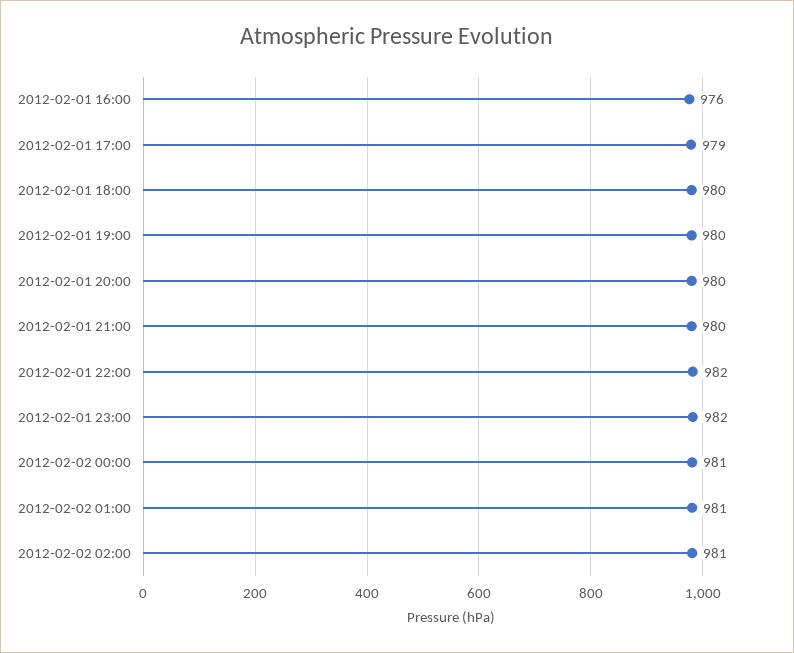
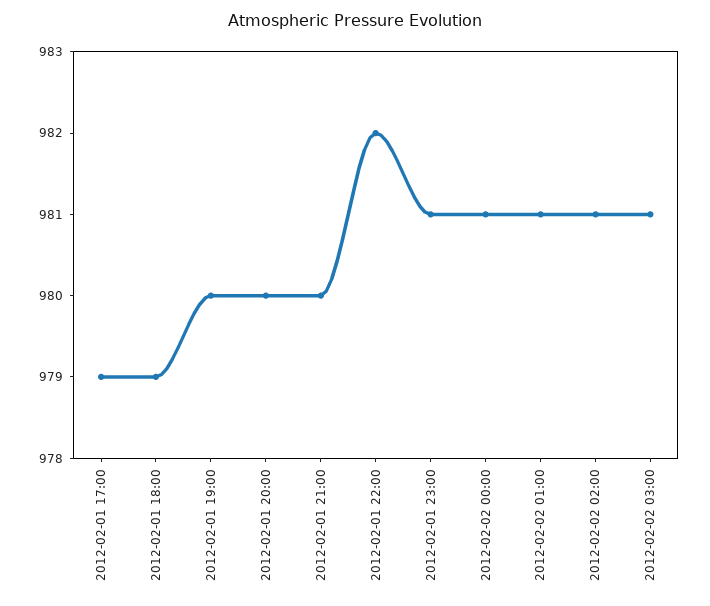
2012-02-01 16:00: 976 -> none
2012-02-01 18:00: 980 -> 979
2012-02-01 23:00: 982 -> 981
2012-02-02 03:00: none -> 981

